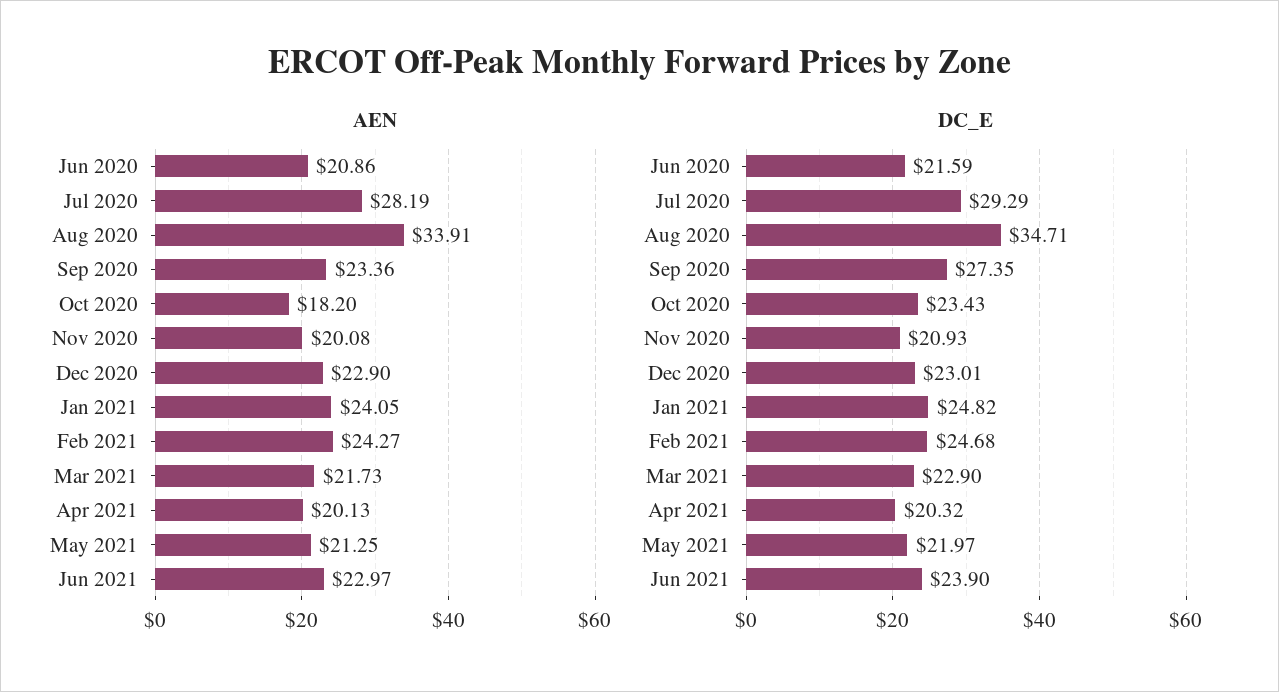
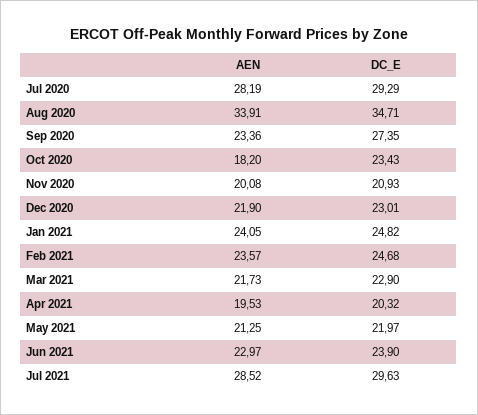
AEN, Jun 2020: 20.86 -> none
AEN, Dec 2020: 22.9 -> 21.9
AEN, Feb 2021: 24.27 -> 23.57
AEN, Apr 2021: 20.13 -> 19.53
DC_E, Jun 2020: 21.59 -> none
AEN, Jul 2021: none -> 28.52
DC_E, Jul 2021: none -> 29.63

